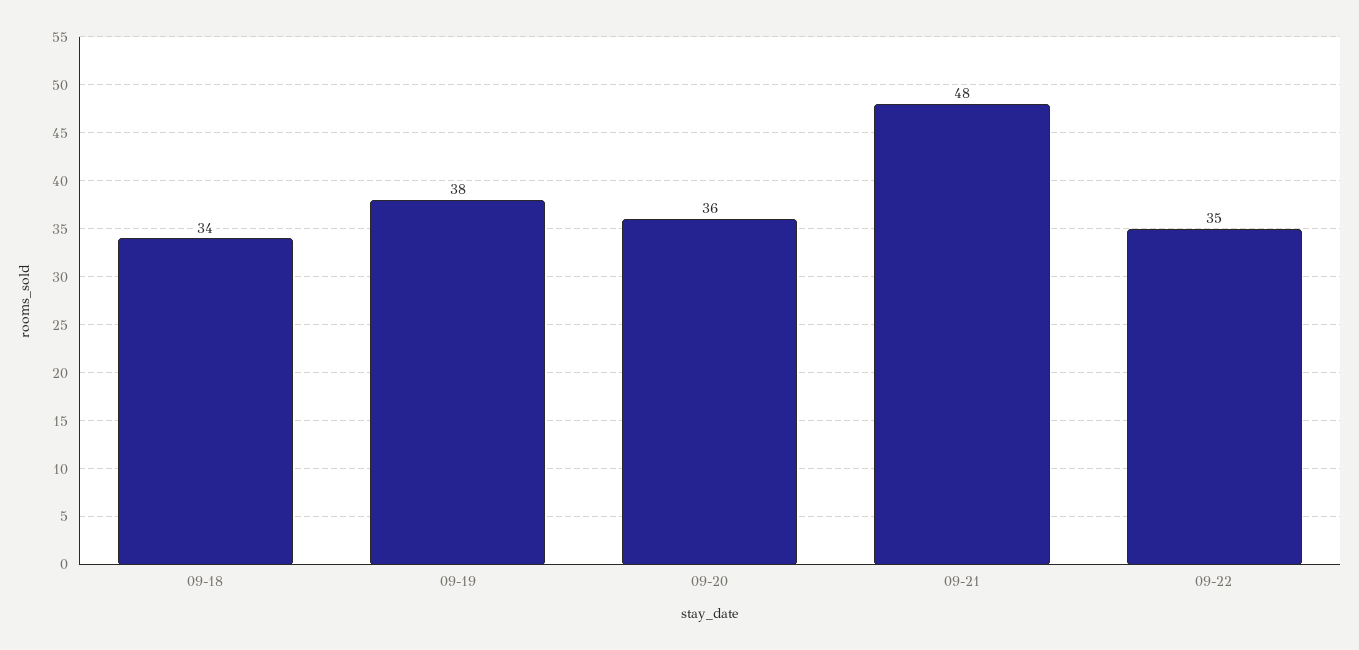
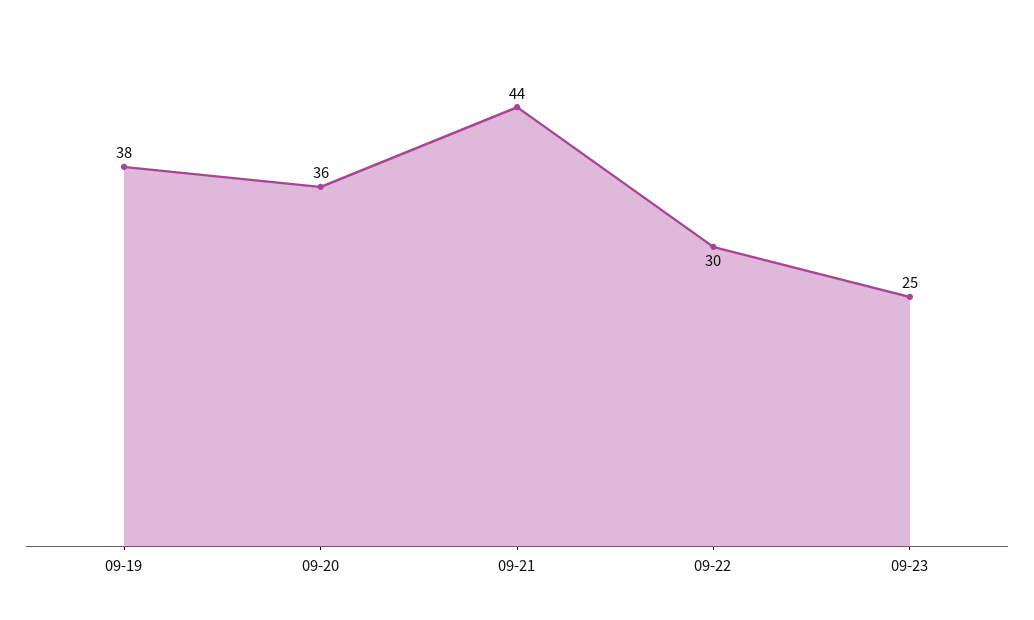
09-18: 34 -> none
09-21: 48 -> 44
09-22: 35 -> 30
09-23: none -> 25

